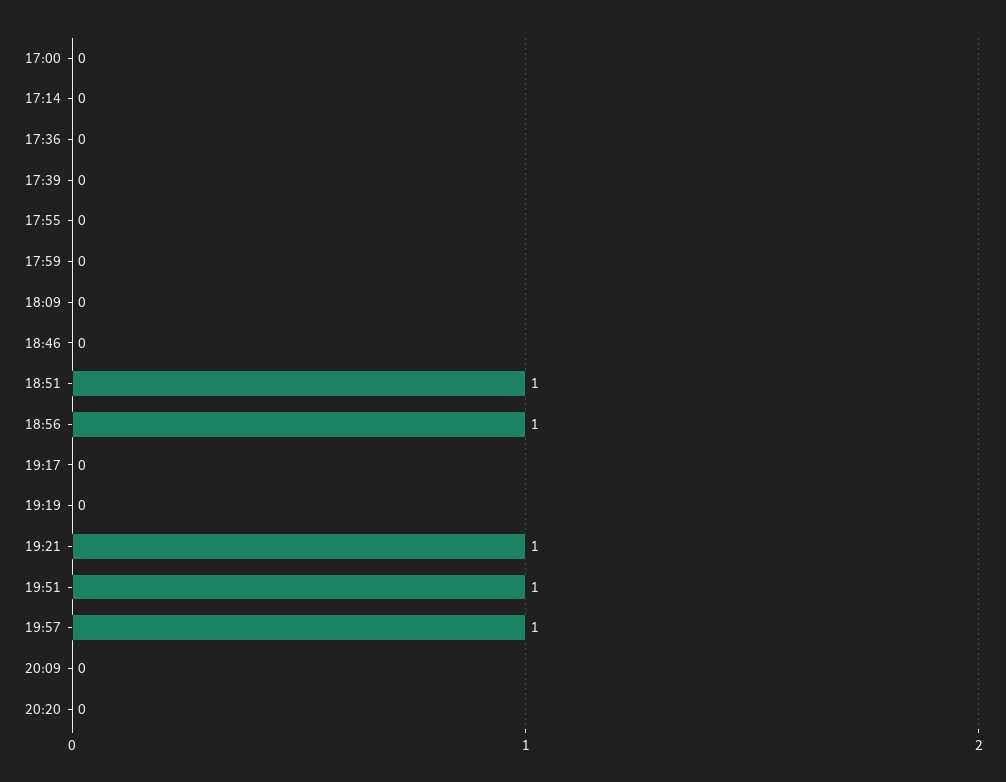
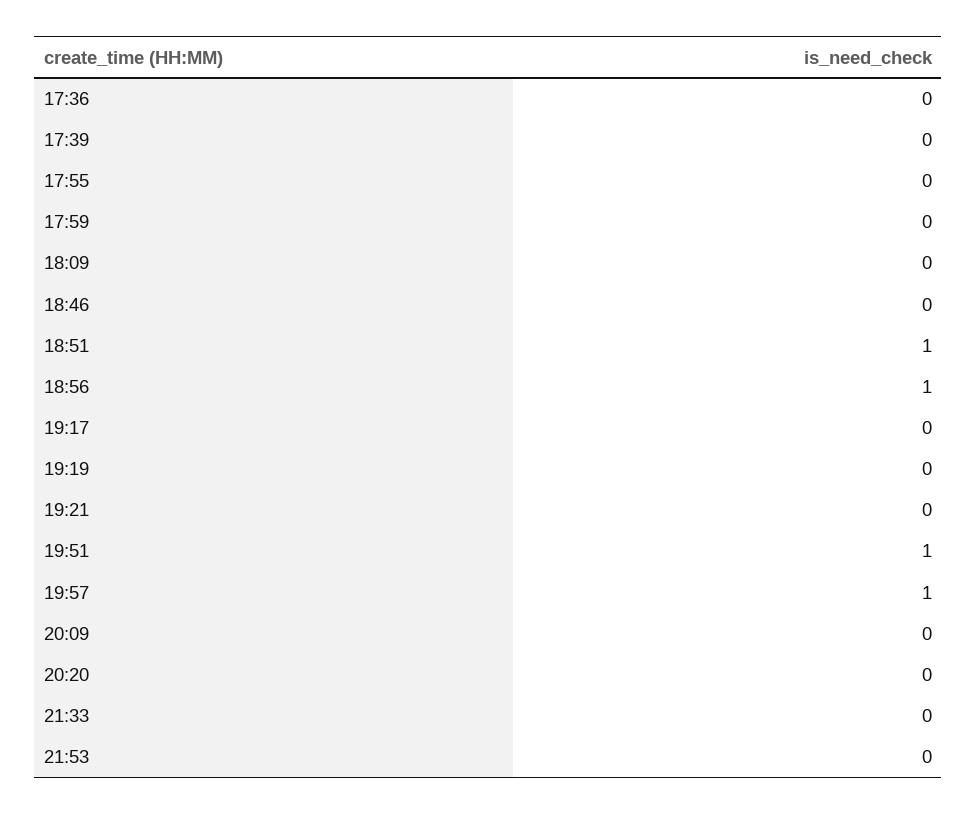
17:00: 0 -> none
17:14: 0 -> none
19:21: 1 -> 0
21:33: none -> 0
21:53: none -> 0

